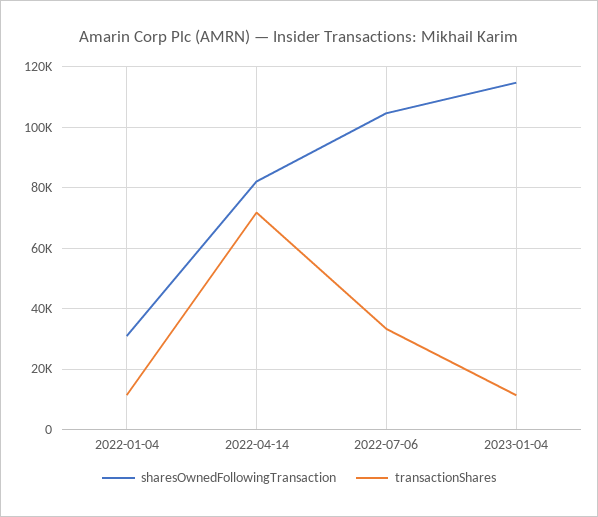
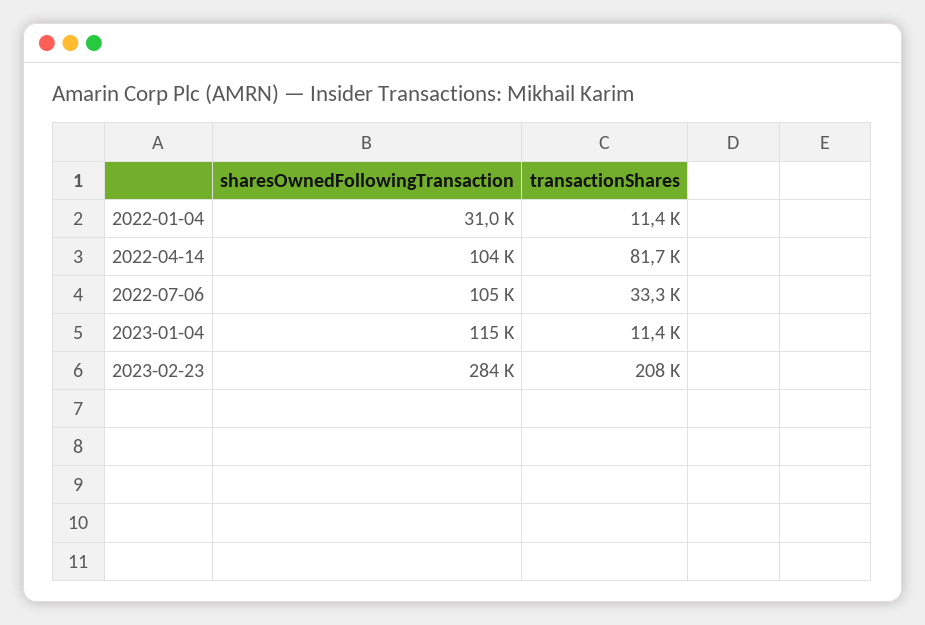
sharesOwnedFollowingTransaction, 2022-04-14: 82000 -> 104000
transactionShares, 2022-04-14: 72000 -> 81700
sharesOwnedFollowingTransaction, 2023-02-23: none -> 284000
transactionShares, 2023-02-23: none -> 208000

